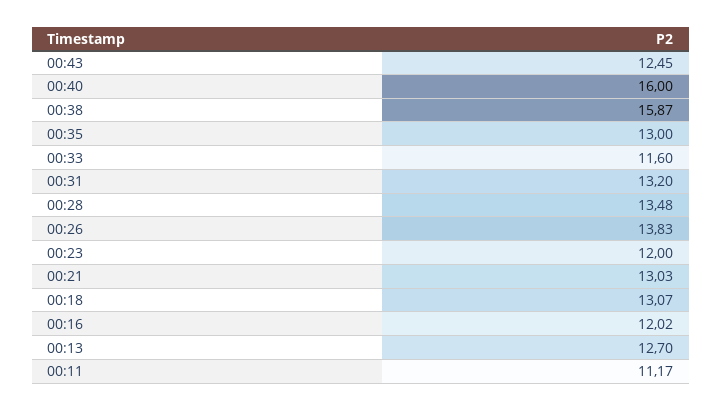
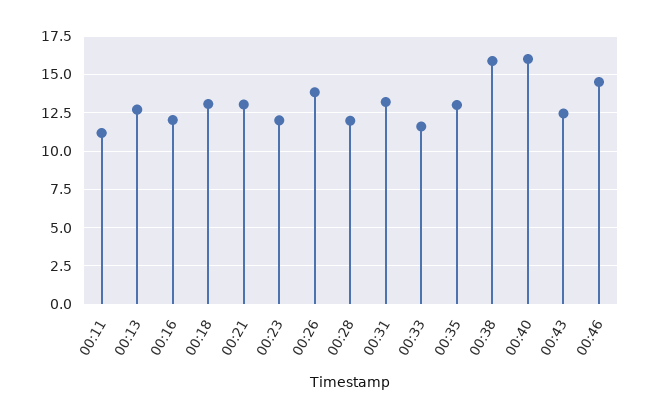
00:28: 13.48 -> 12
00:46: none -> 14.5

